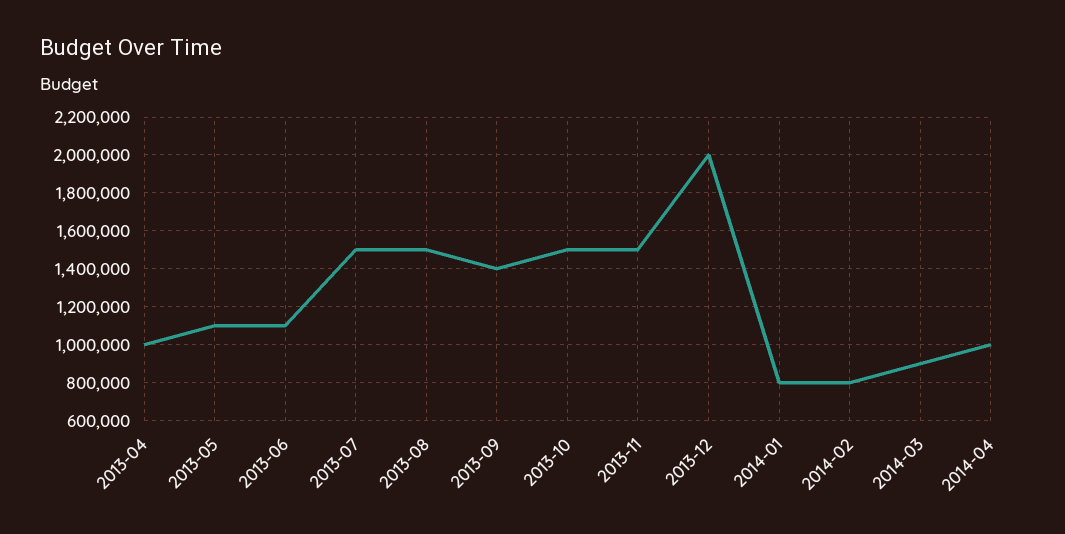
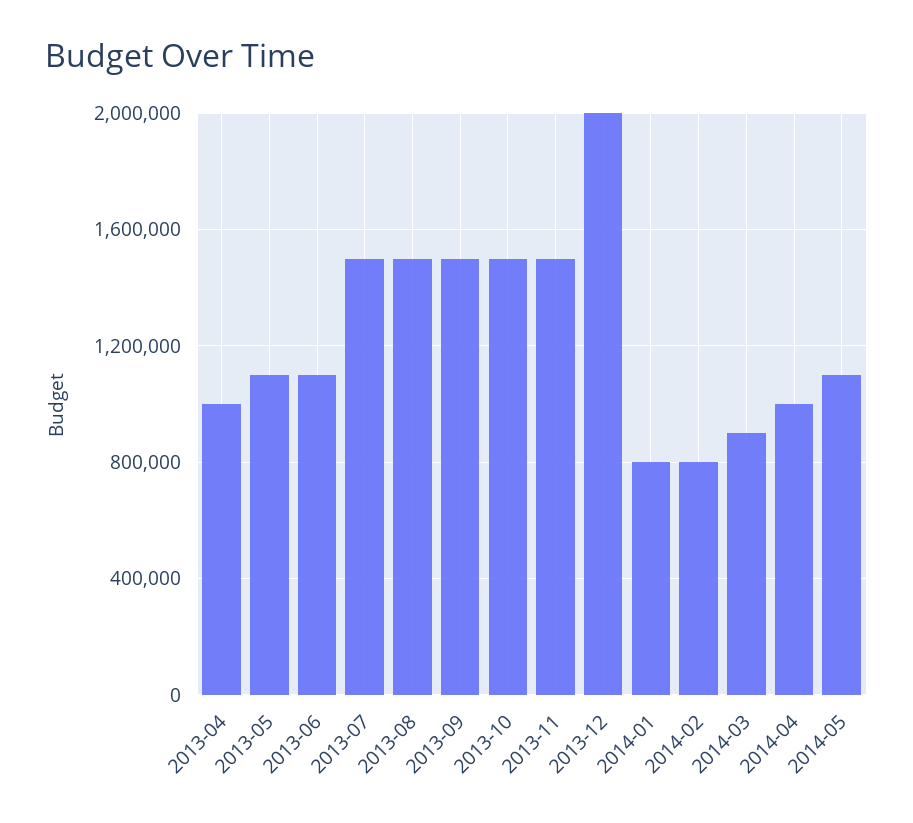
2013-09: 1400000 -> 1500000
2014-05: none -> 1100000

